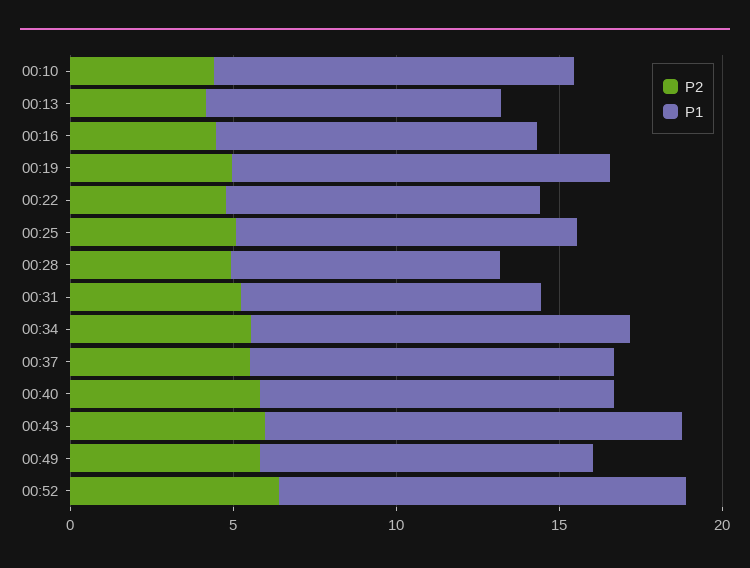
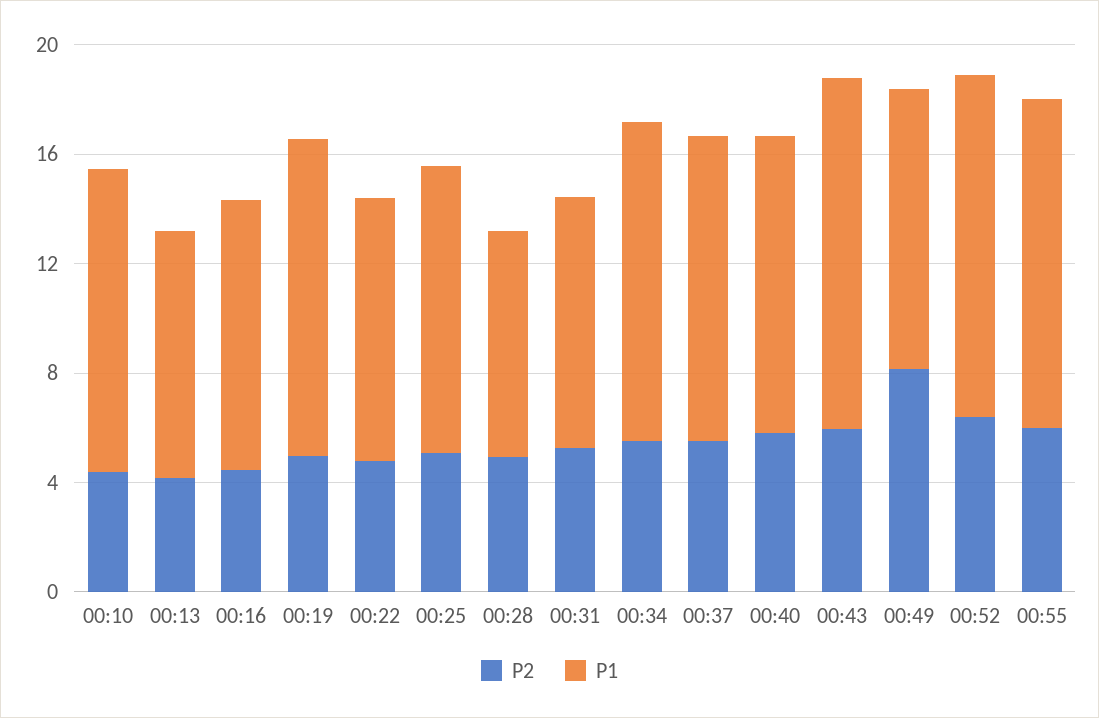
P2, 00:49: 6 -> 8
P2, 00:55: none -> 6
P1, 00:55: none -> 12

